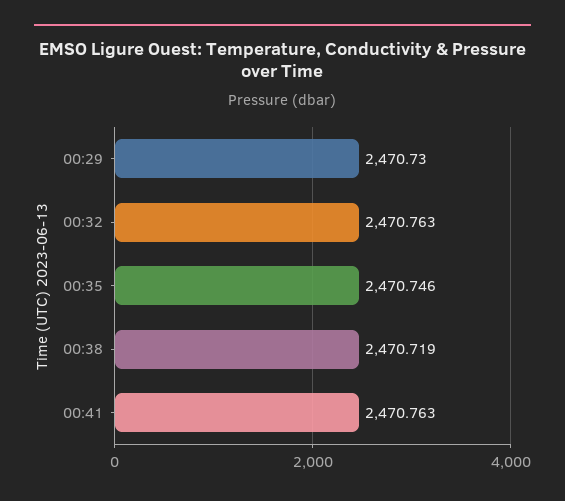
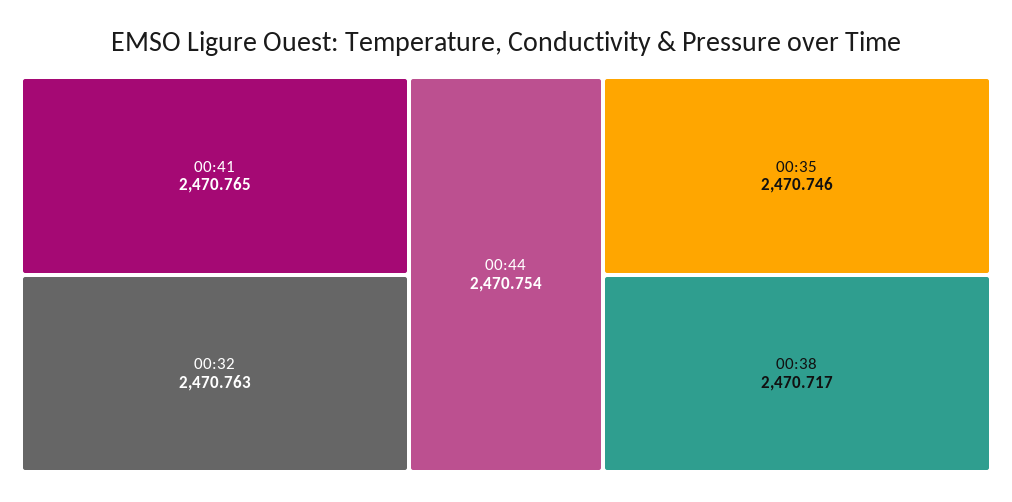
00:29: 2470.73 -> none
00:38: 2470.719 -> 2470.717
00:41: 2470.763 -> 2470.765
00:44: none -> 2470.754

